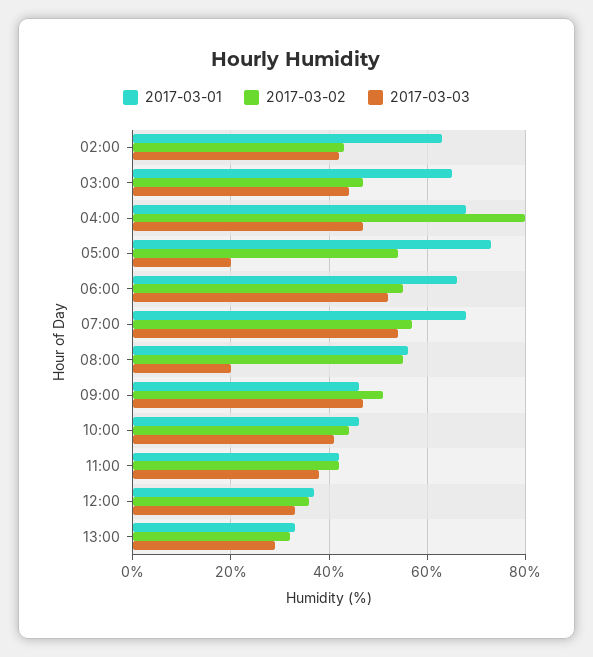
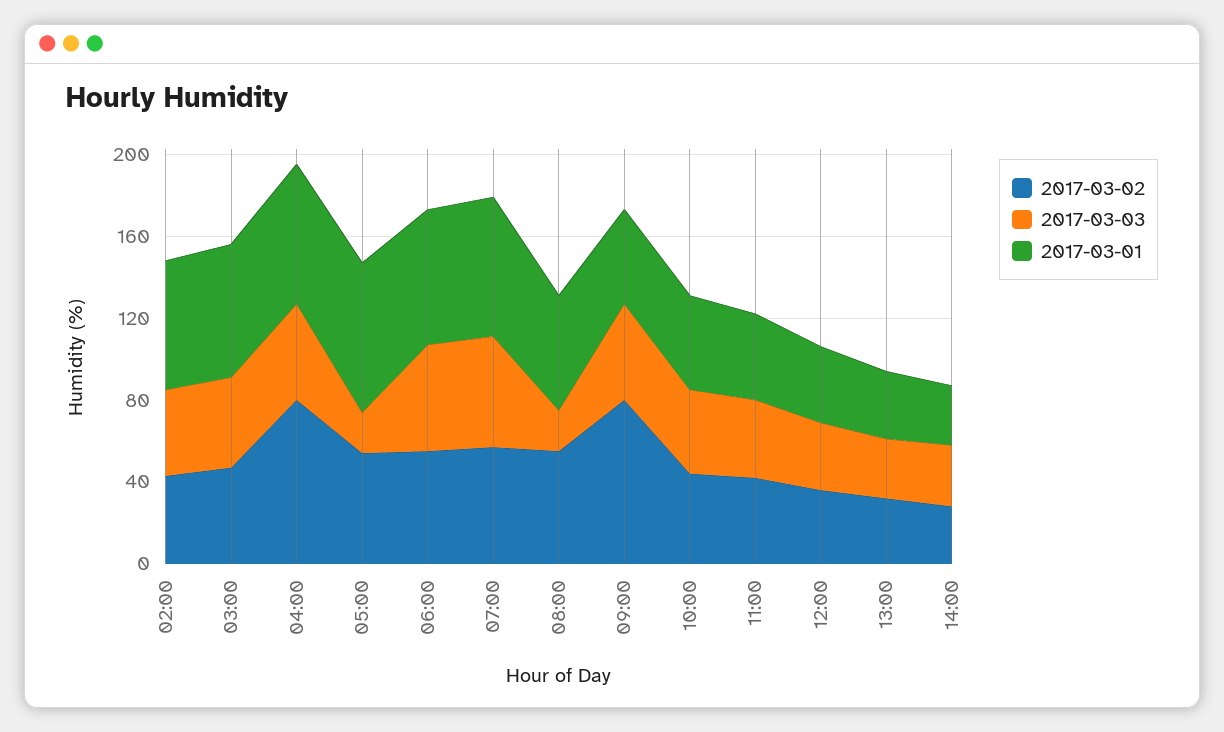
2017-03-02, 09:00: 50 -> 80
2017-03-02, 14:00: none -> 30
2017-03-03, 14:00: none -> 30
2017-03-01, 14:00: none -> 30

